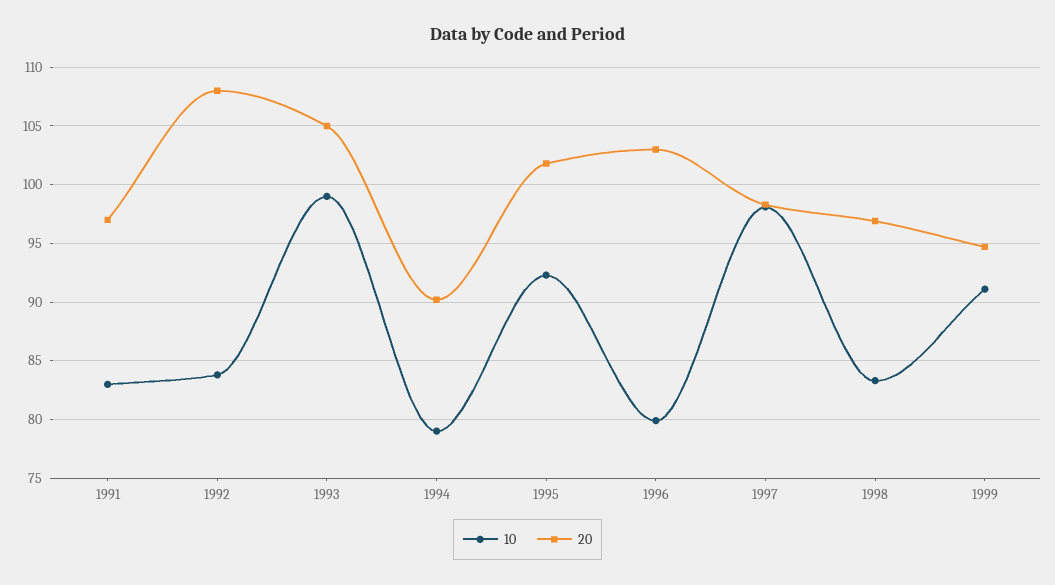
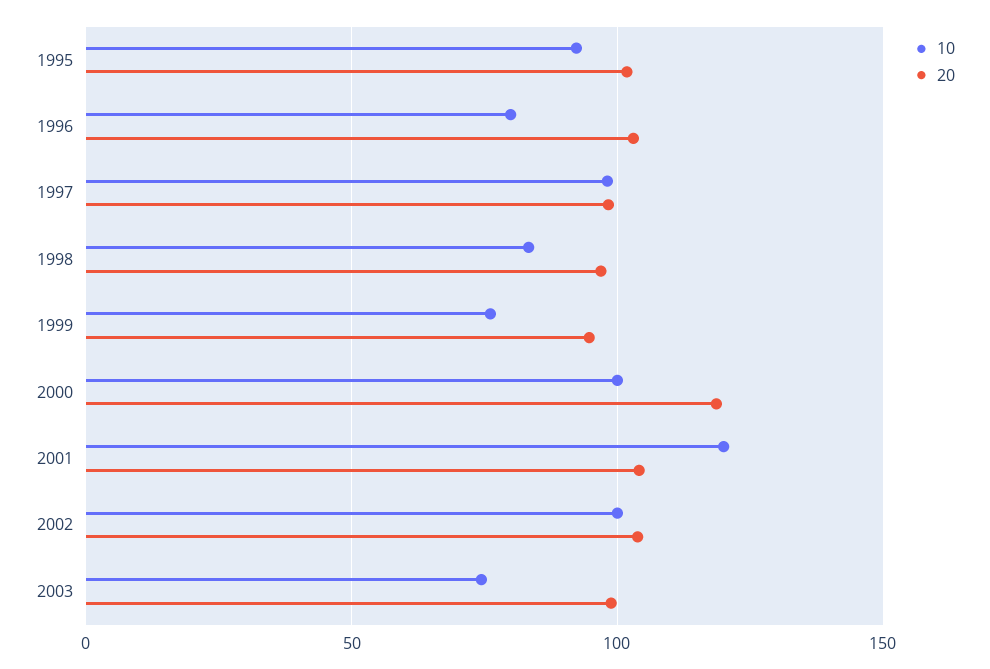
10, 1991: 83 -> none
20, 1991: 97 -> none
10, 1992: 84 -> none
20, 1992: 108 -> none
10, 1993: 99 -> none
20, 1993: 105 -> none
10, 1994: 79 -> none
20, 1994: 90 -> none
10, 1999: 91 -> 75
10, 2000: none -> 100
20, 2000: none -> 120
10, 2001: none -> 120
20, 2001: none -> 105
10, 2002: none -> 100
20, 2002: none -> 105
10, 2003: none -> 75
20, 2003: none -> 100

